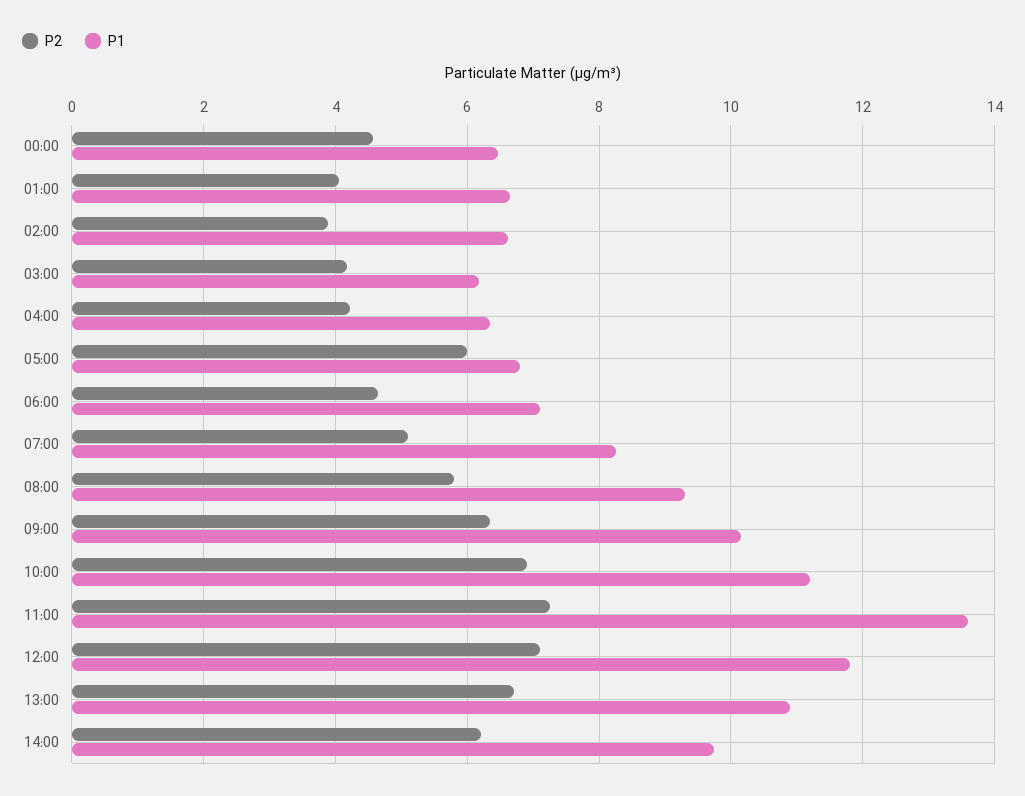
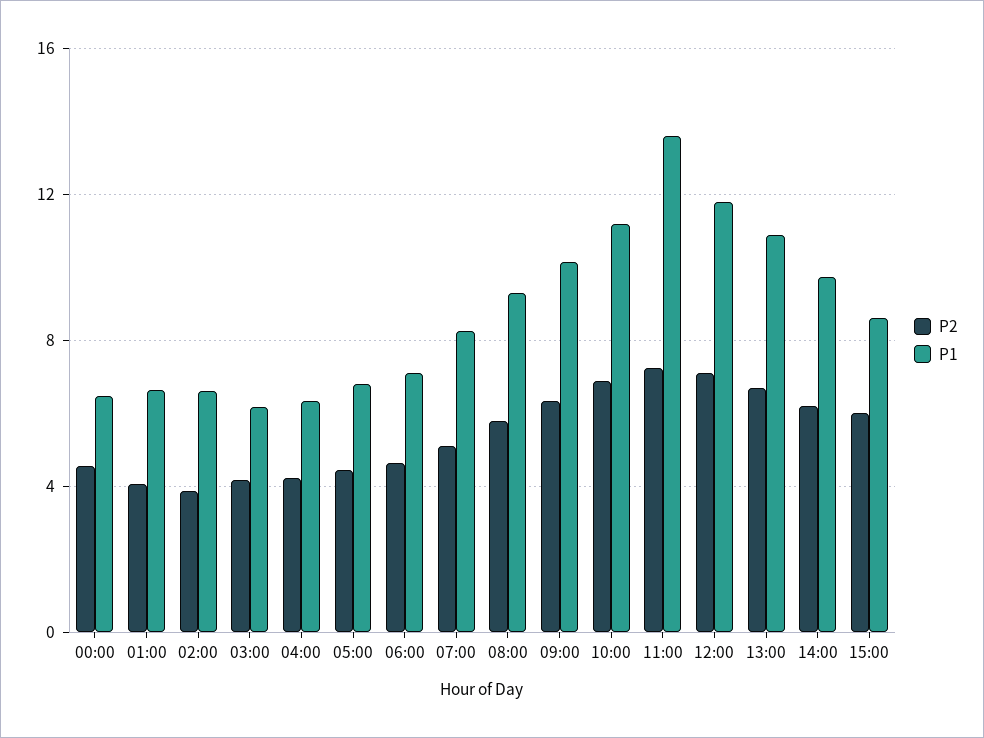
P2, 05:00: 6 -> 4.5
P2, 15:00: none -> 6
P1, 15:00: none -> 8.5

